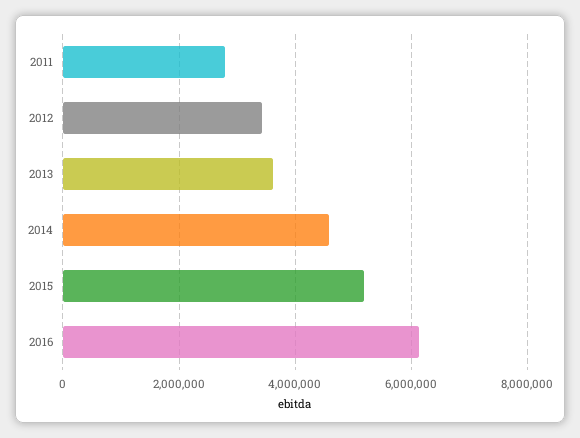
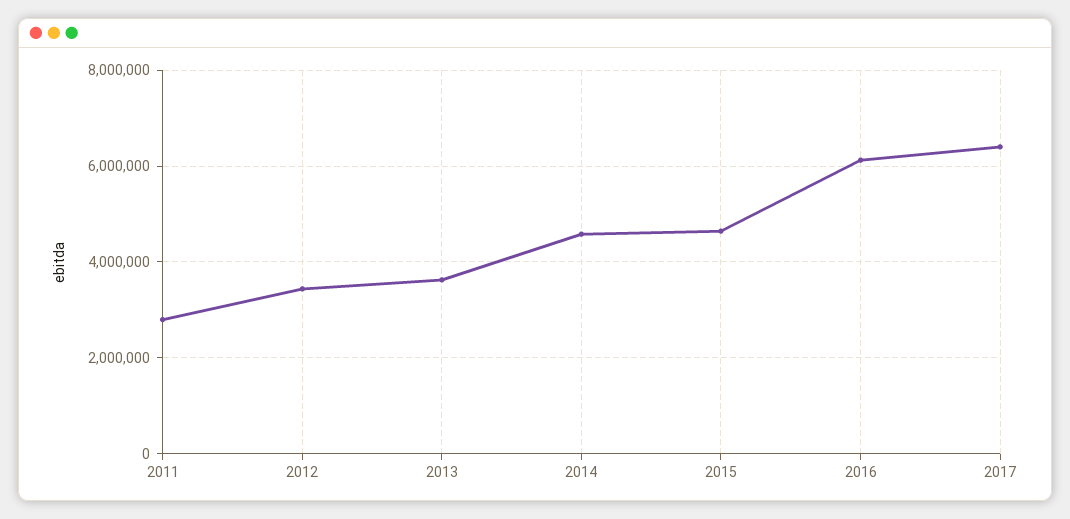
2015: 5200000 -> 4600000
2017: none -> 6400000

